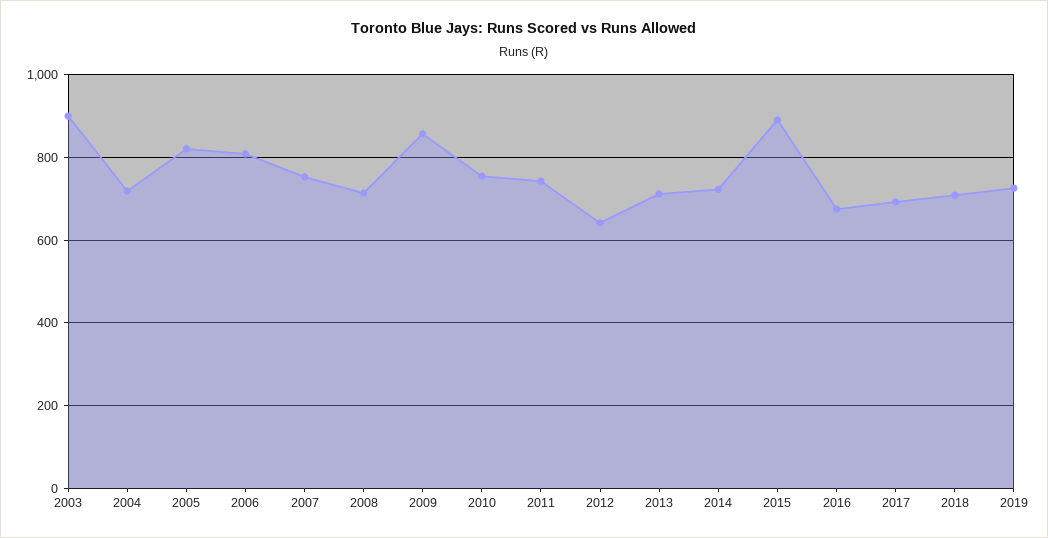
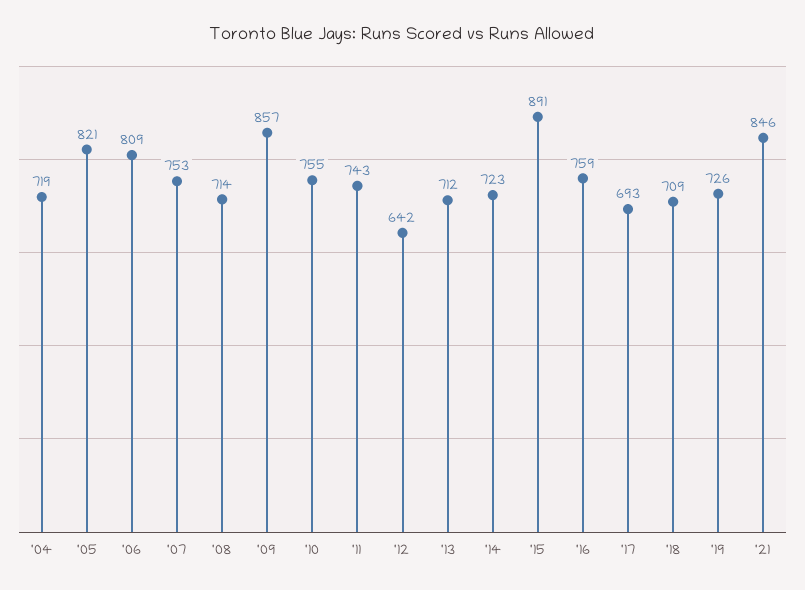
2003: 900 -> none
2016: 680 -> 759
'21: none -> 846

